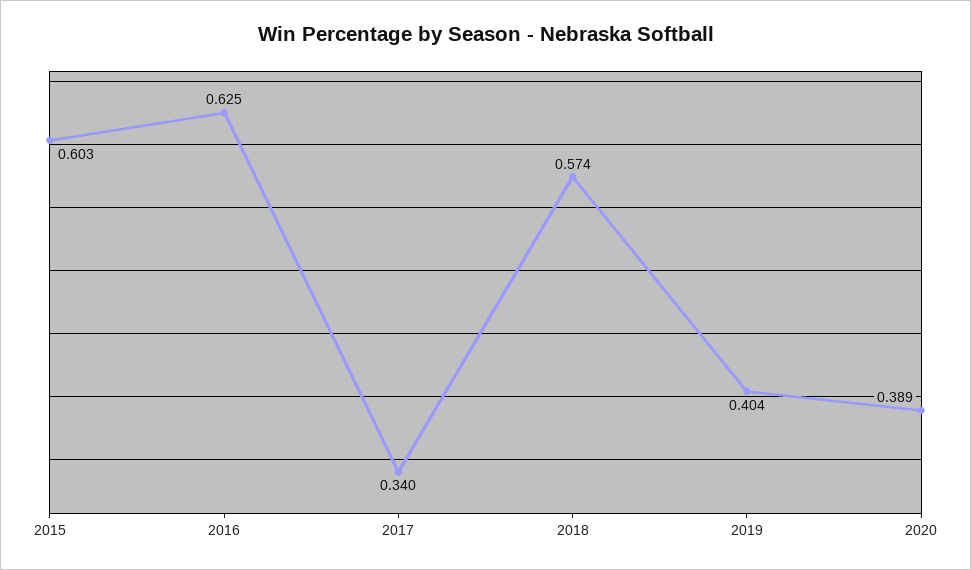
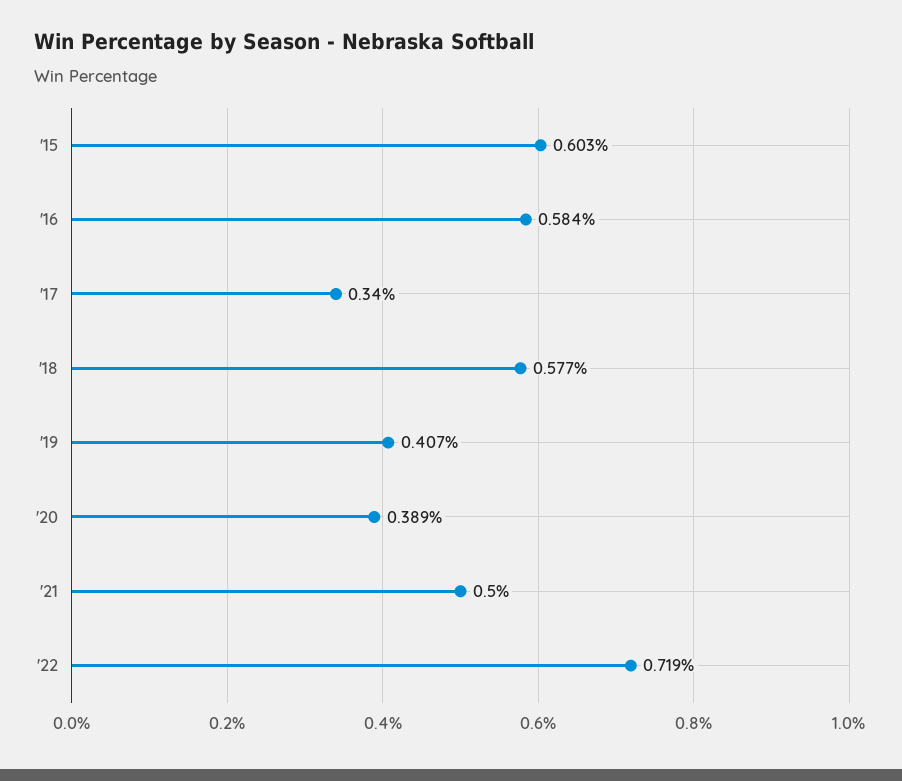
2016: 0.625 -> 0.584
2018: 0.574 -> 0.577
2019: 0.404 -> 0.407
'21: none -> 0.5
'22: none -> 0.719

